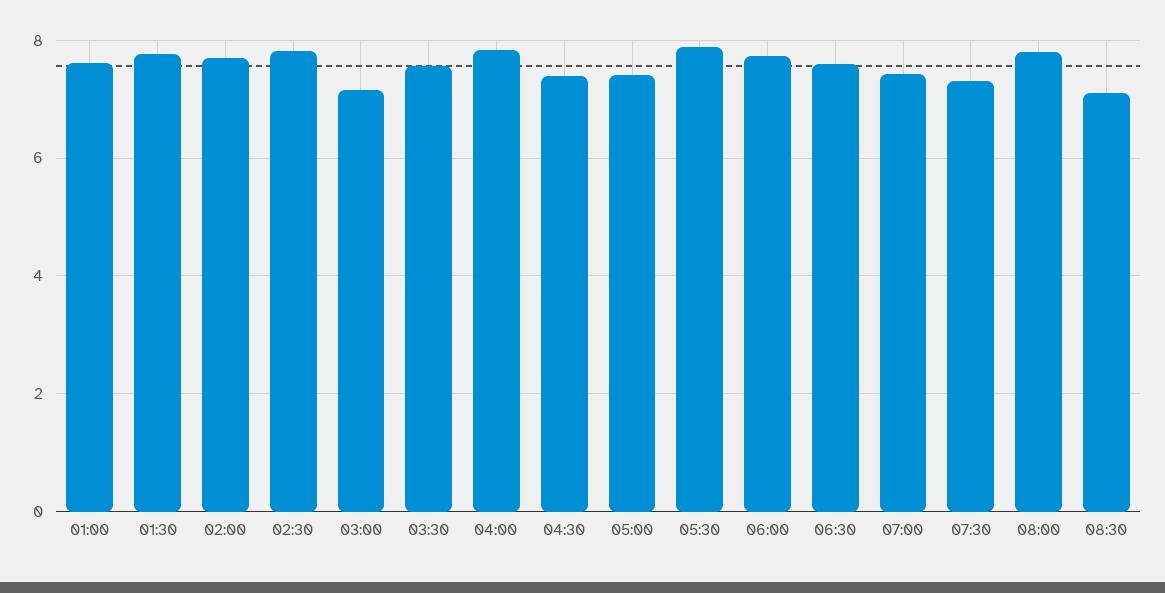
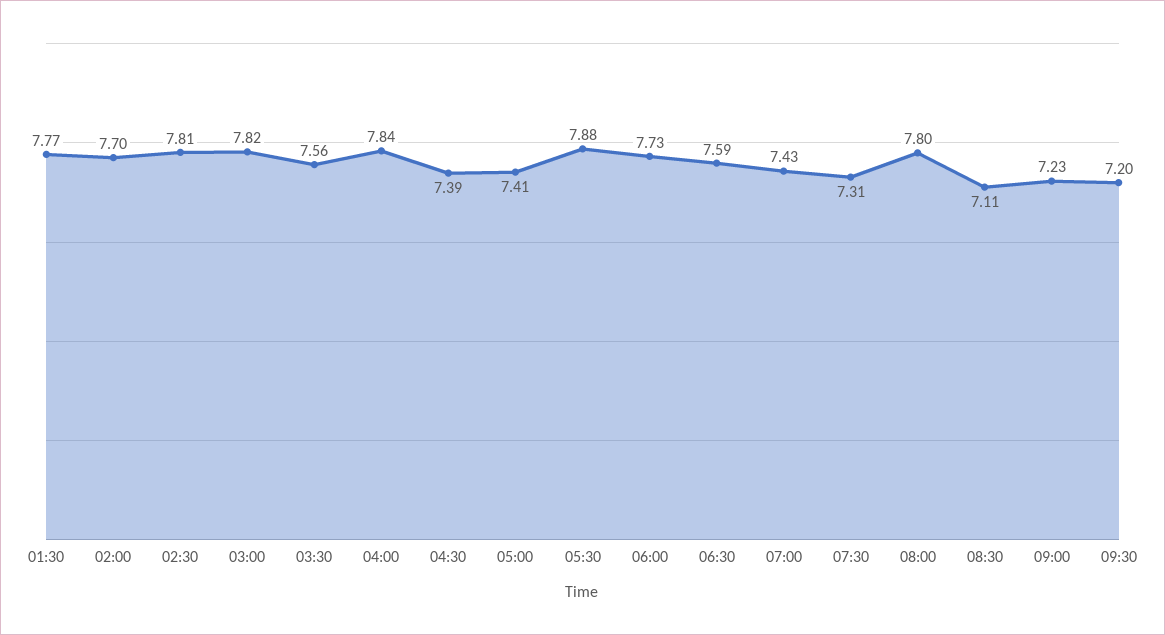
01:00: 7.6 -> none
03:00: 7.2 -> 7.82
09:00: none -> 7.23
09:30: none -> 7.2

